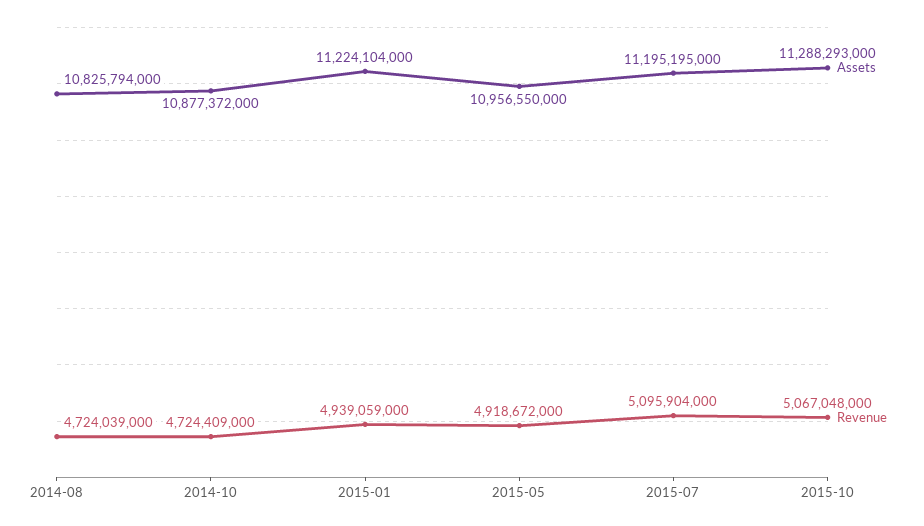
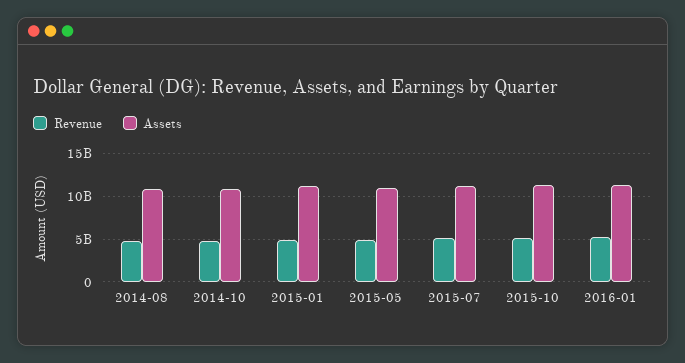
Revenue, 2016-01: none -> 5000000000
Assets, 2016-01: none -> 11000000000

